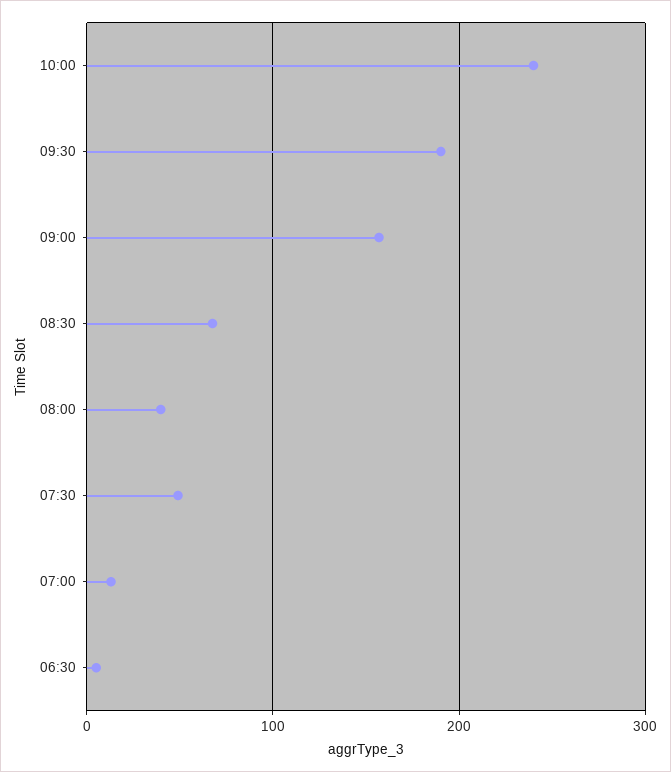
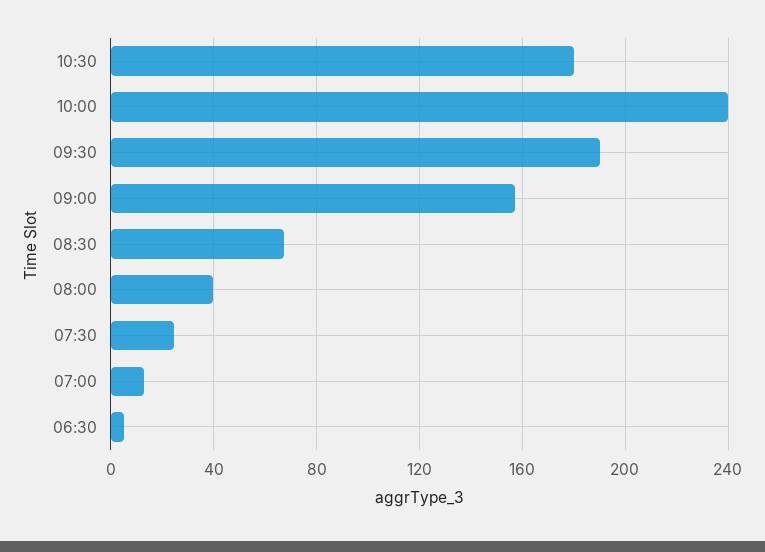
07:30: 50 -> 25
10:30: none -> 180

